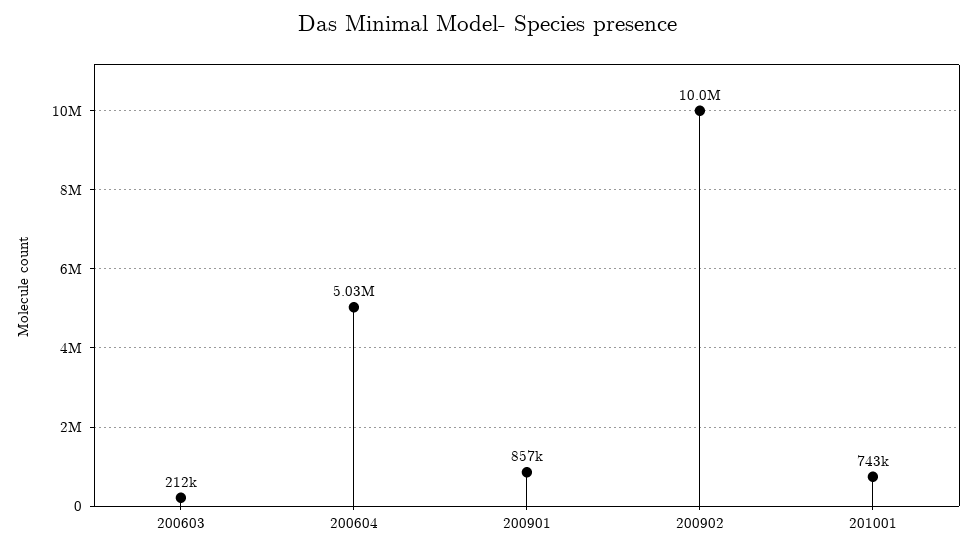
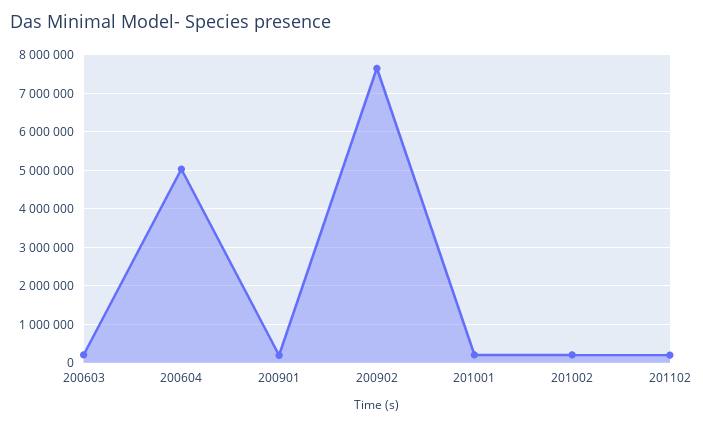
200901: 857000 -> 200000
200902: 10000000 -> 7600000
201001: 743000 -> 200000
201002: none -> 200000
201102: none -> 200000

